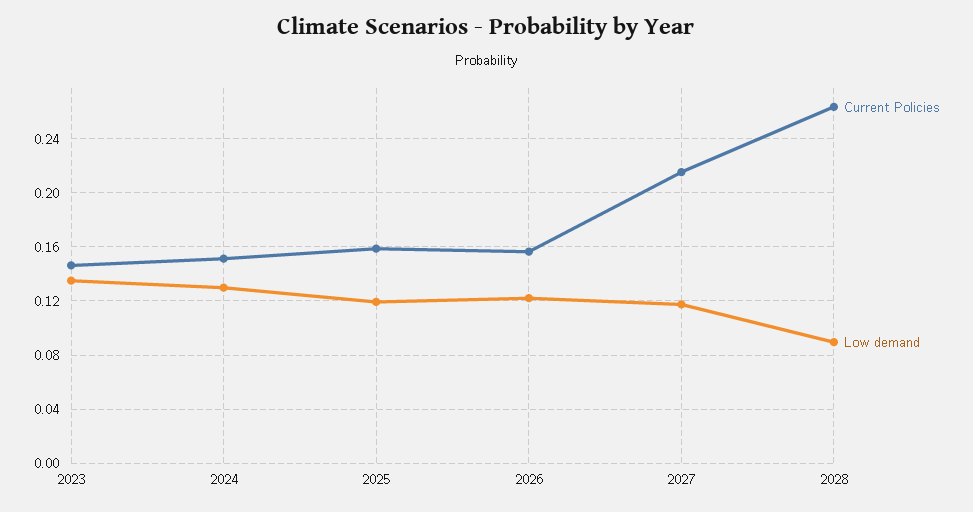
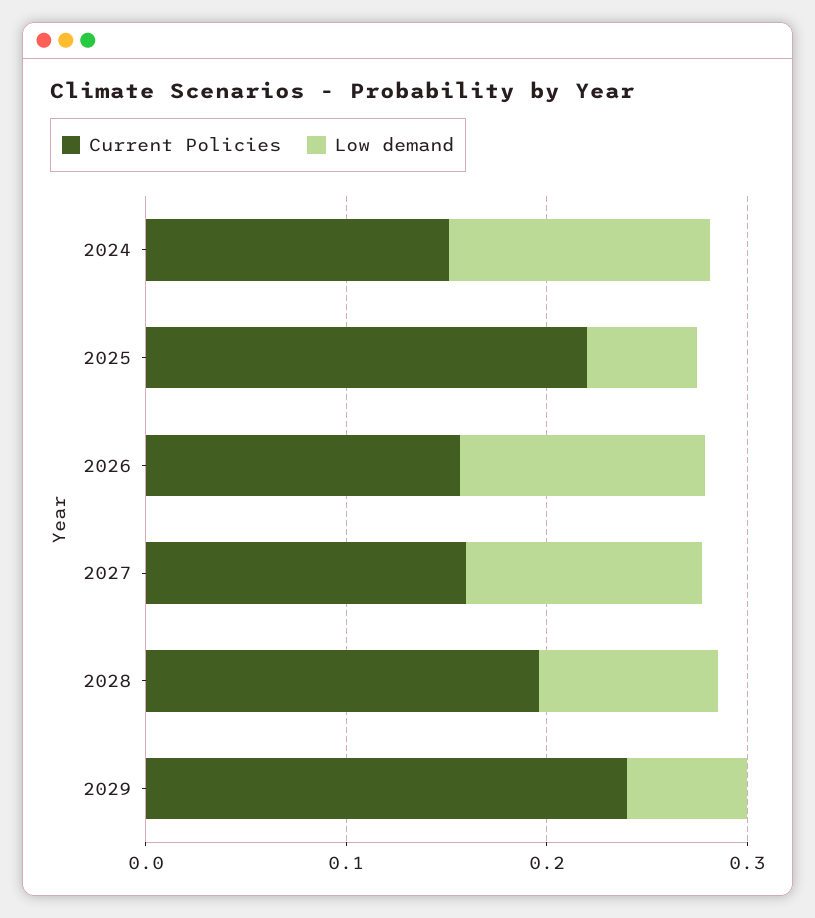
Current Policies, 2023: 0.145 -> none
Low demand, 2023: 0.135 -> none
Current Policies, 2025: 0.16 -> 0.22
Low demand, 2025: 0.12 -> 0.06
Current Policies, 2027: 0.215 -> 0.16
Current Policies, 2028: 0.265 -> 0.2
Current Policies, 2029: none -> 0.24
Low demand, 2029: none -> 0.06

